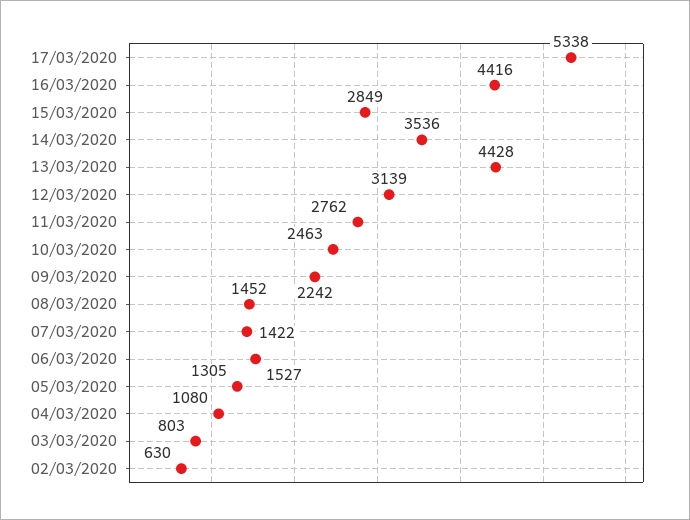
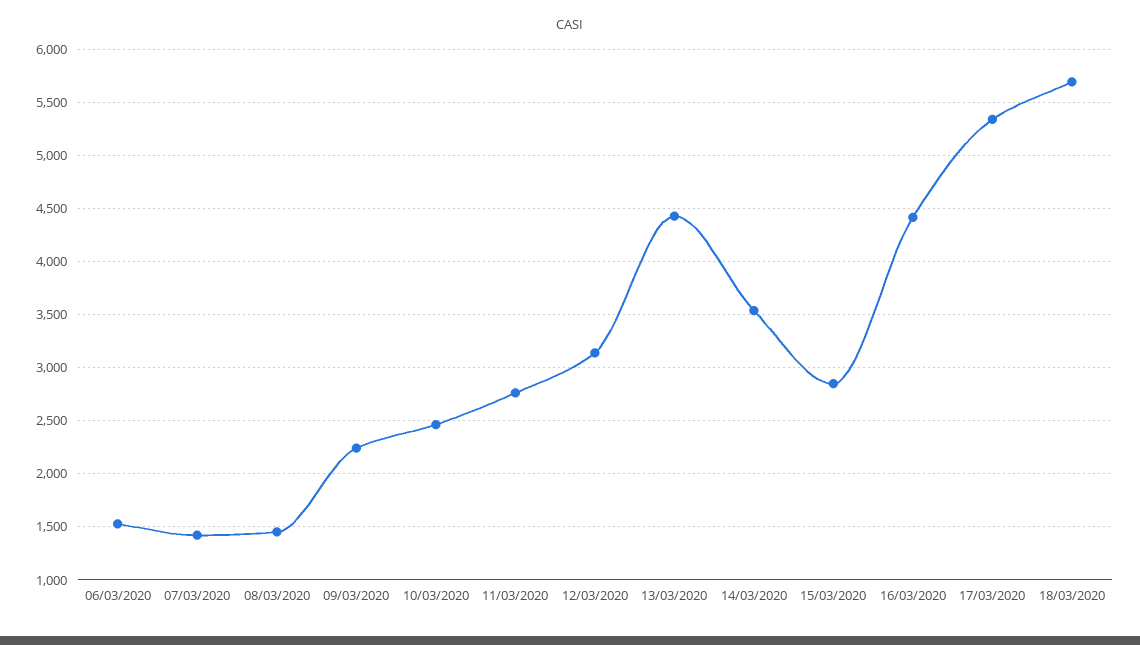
05/03/2020: 1305 -> none
04/03/2020: 1080 -> none
03/03/2020: 803 -> none
02/03/2020: 630 -> none
18/03/2020: none -> 5700

